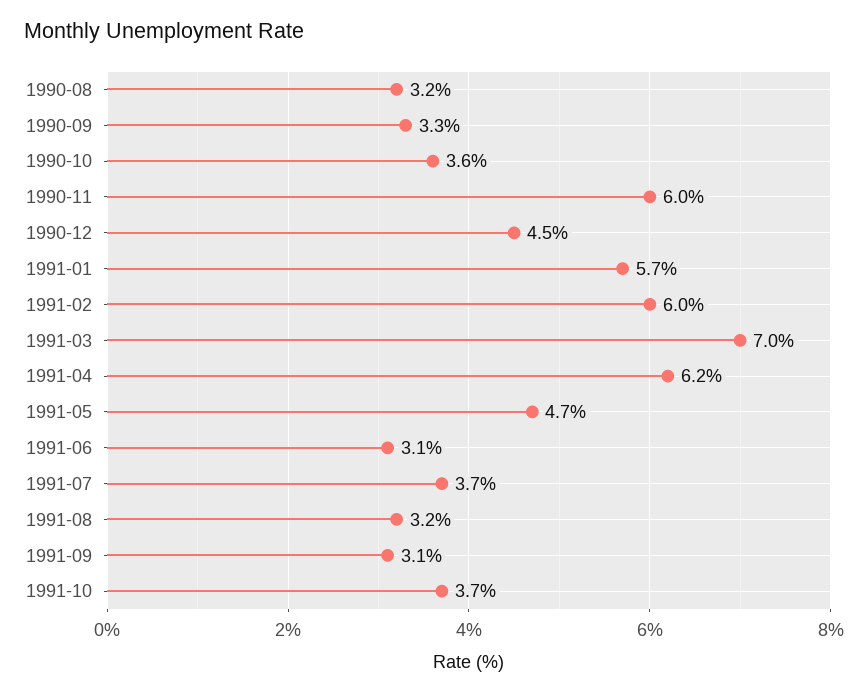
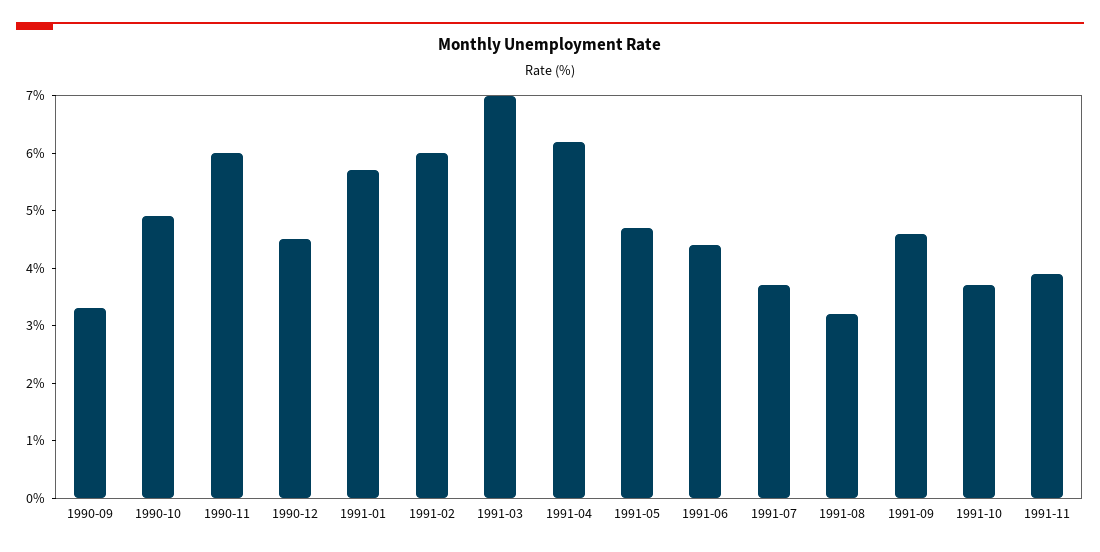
1990-08: 3.2 -> none
1990-10: 3.6 -> 5
1991-06: 3.1 -> 4.5
1991-09: 3.1 -> 4.5
1991-11: none -> 4

